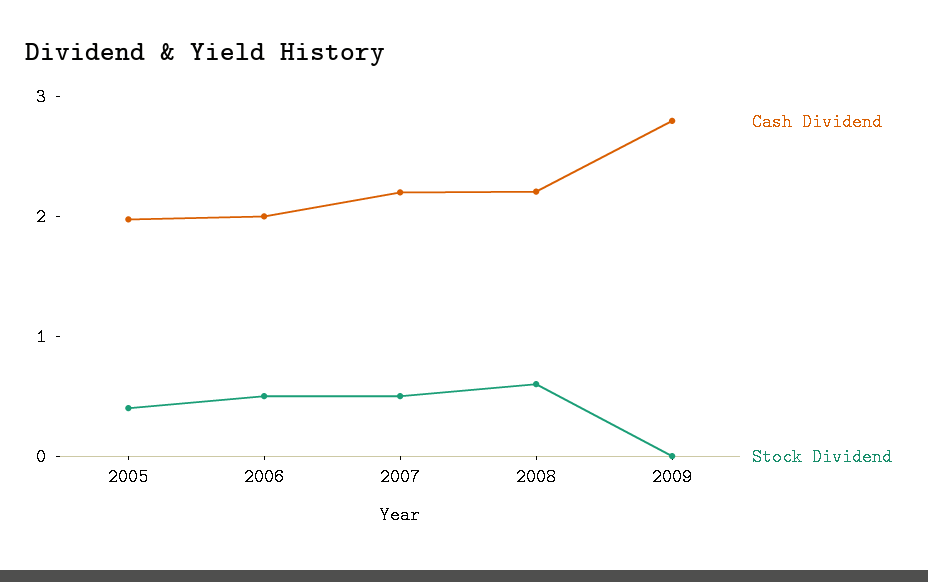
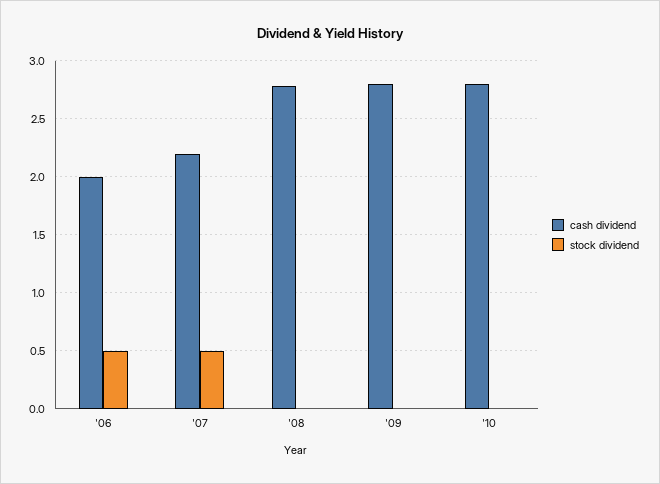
Cash Dividend, 2005: 2 -> none
Stock Dividend, 2005: 0.4 -> none
Cash Dividend, 2008: 2.2 -> 2.8
Stock Dividend, 2008: 0.6 -> 0
Cash Dividend, '10: none -> 2.8
Stock Dividend, '10: none -> 0

